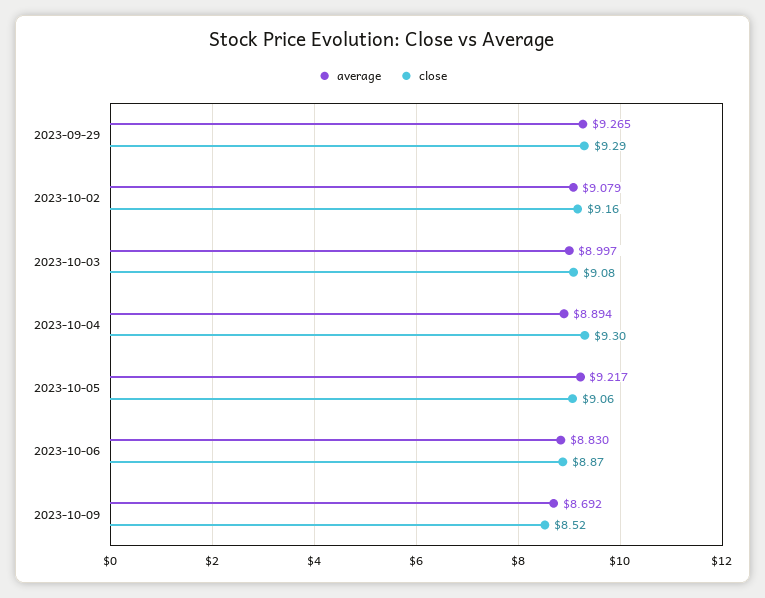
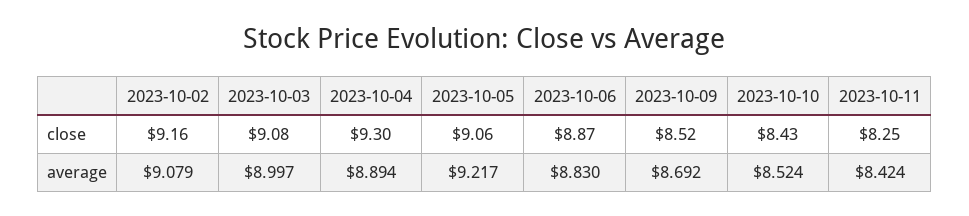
average, 2023-09-29: 9.265 -> none
close, 2023-09-29: 9.29 -> none
close, 2023-10-10: none -> 8.43
close, 2023-10-11: none -> 8.25
average, 2023-10-10: none -> 8.524
average, 2023-10-11: none -> 8.424

